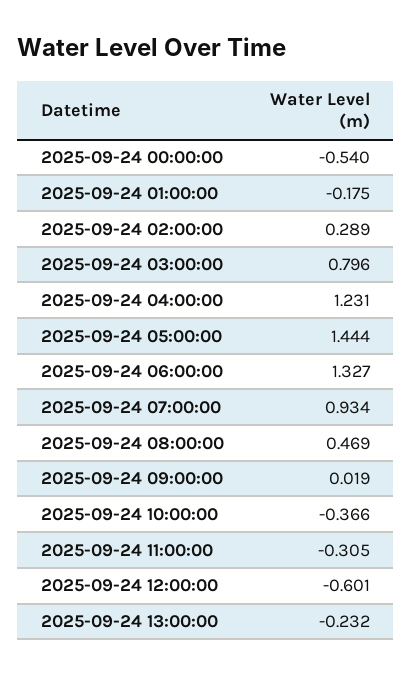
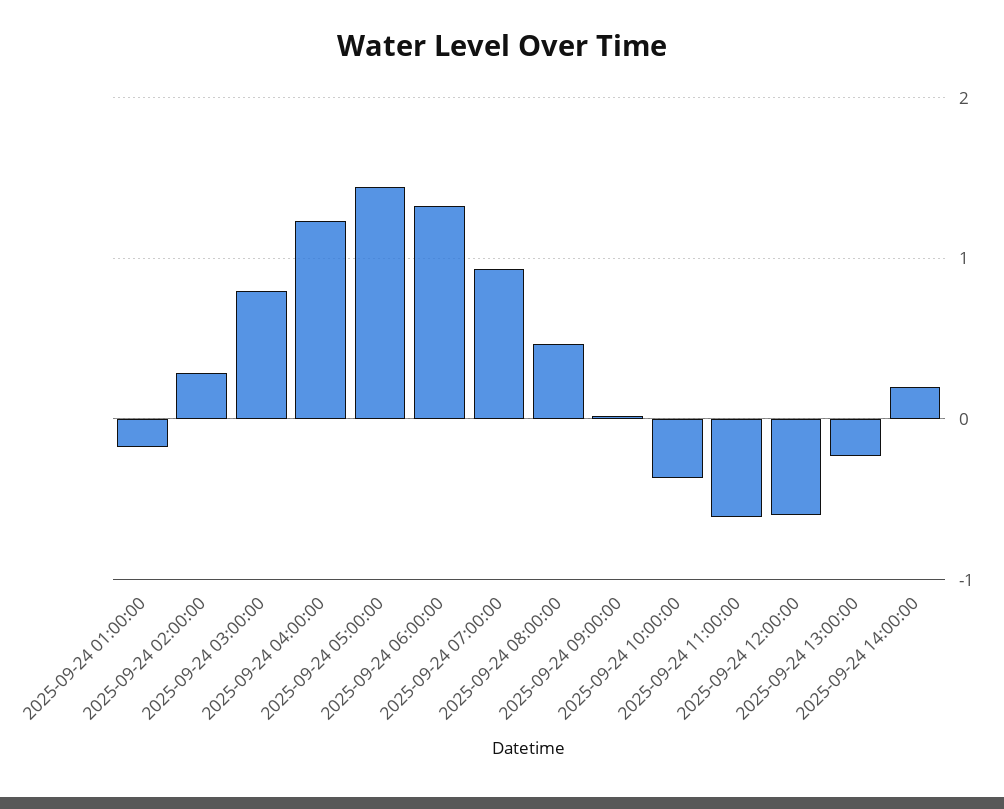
2025-09-24 00:00:00: -0.54 -> none
2025-09-24 11:00:00: -0.305 -> -0.6
2025-09-24 14:00:00: none -> 0.2

